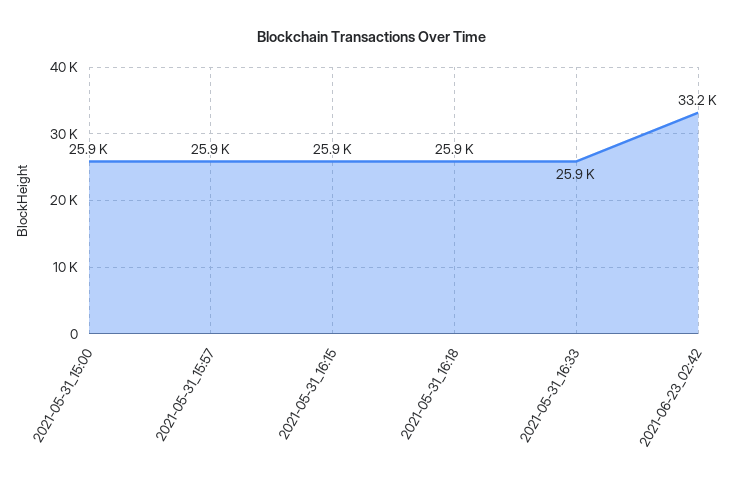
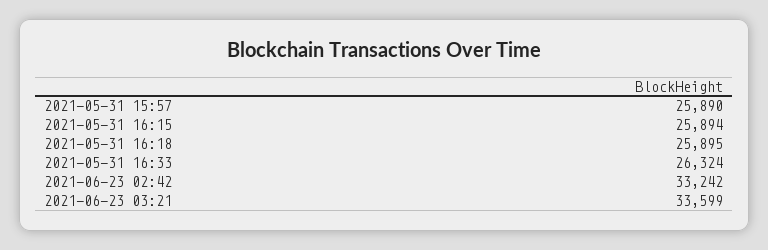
2021-05-31_15:00: 25900 -> none
2021-05-31_16:33: 25900 -> 26324
2021-06-23 03:21: none -> 33599

